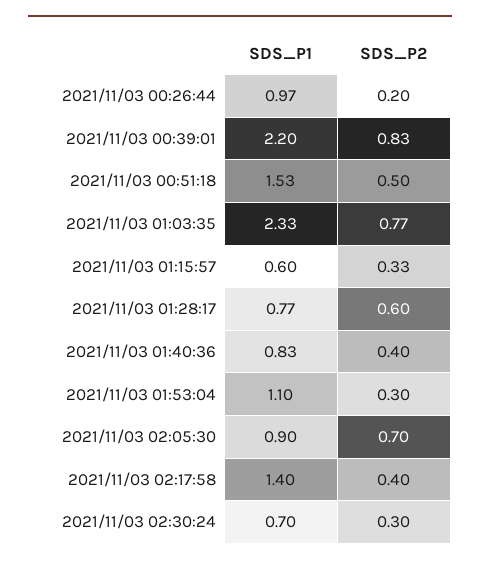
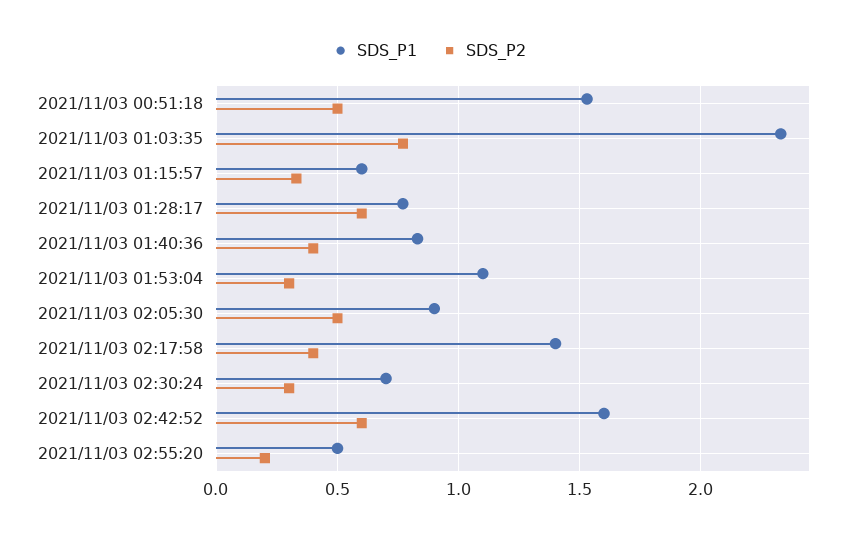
SDS_P1, 2021/11/03 00:26:44: 0.97 -> none
SDS_P2, 2021/11/03 00:26:44: 0.2 -> none
SDS_P1, 2021/11/03 00:39:01: 2.2 -> none
SDS_P2, 2021/11/03 00:39:01: 0.83 -> none
SDS_P2, 2021/11/03 02:05:30: 0.7 -> 0.5
SDS_P1, 2021/11/03 02:42:52: none -> 1.6
SDS_P2, 2021/11/03 02:42:52: none -> 0.6
SDS_P1, 2021/11/03 02:55:20: none -> 0.5
SDS_P2, 2021/11/03 02:55:20: none -> 0.2

